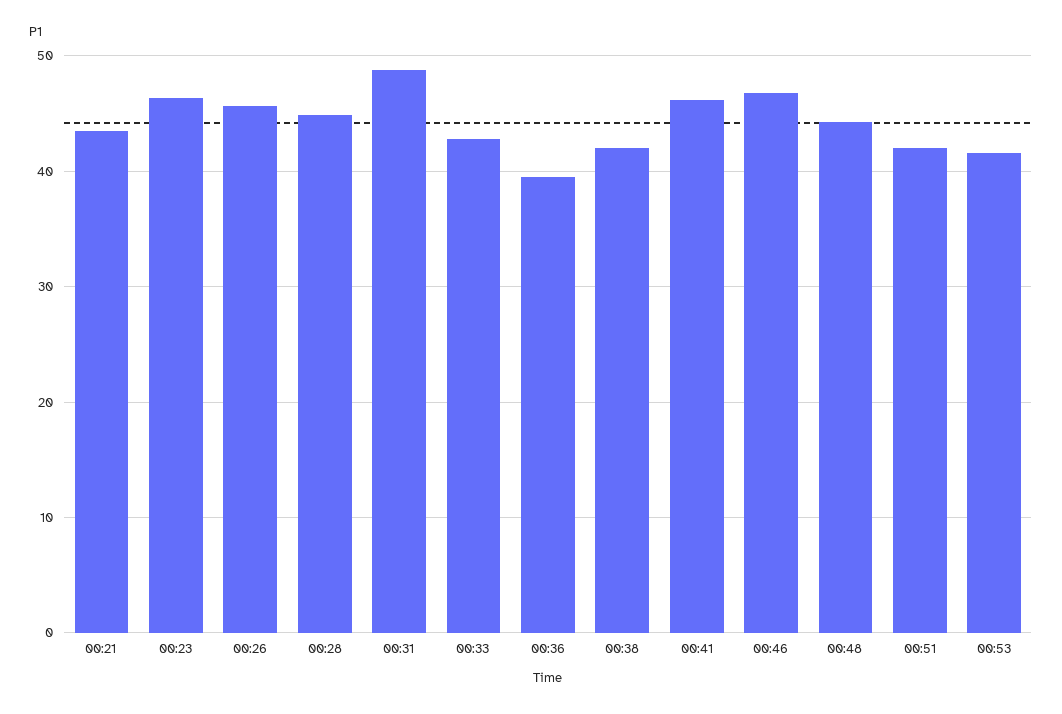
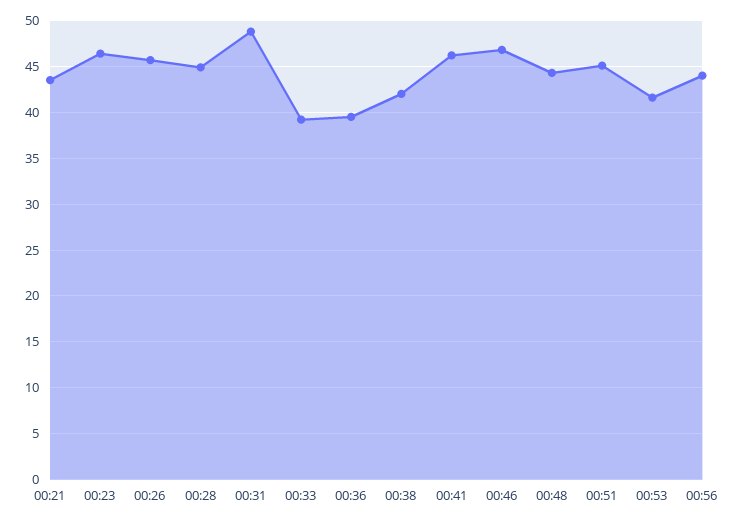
00:33: 43 -> 39
00:51: 42 -> 45
00:56: none -> 44

